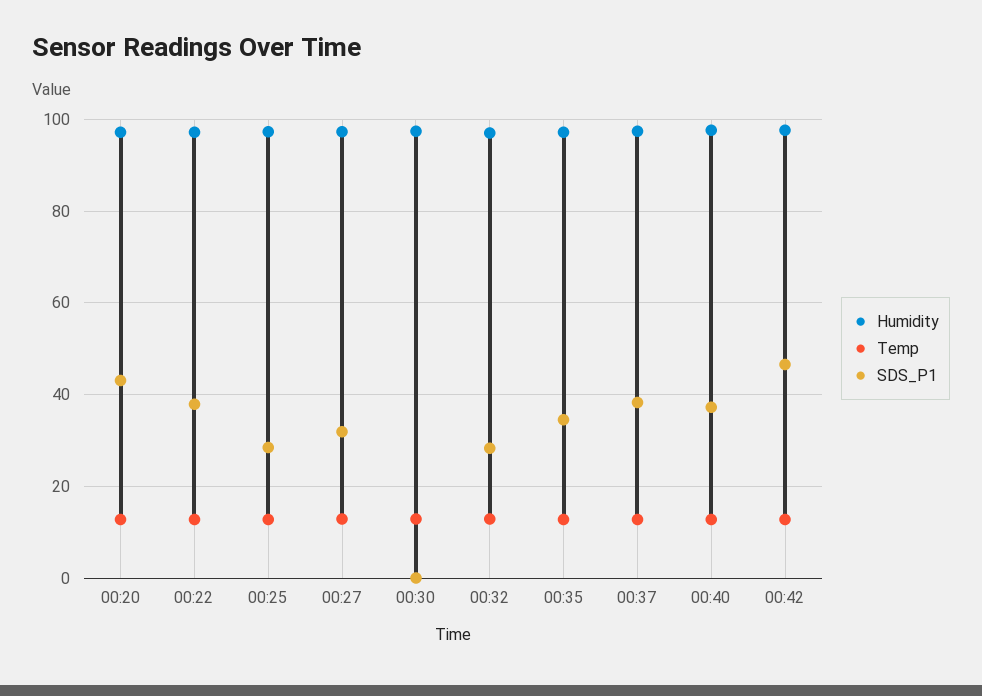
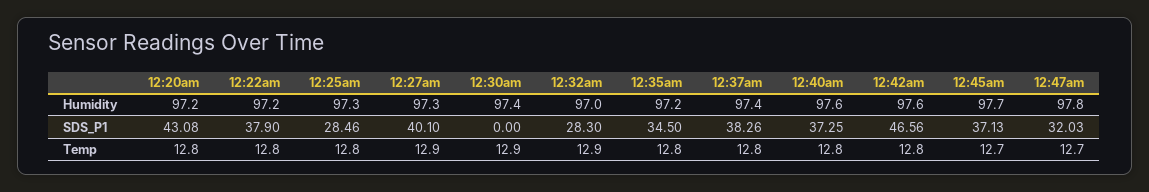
SDS_P1, 00:27: 32 -> 40.1
Humidity, 12:45am: none -> 97.7
Humidity, 12:47am: none -> 97.8
SDS_P1, 12:45am: none -> 37.13
SDS_P1, 12:47am: none -> 32.03
Temp, 12:45am: none -> 12.7
Temp, 12:47am: none -> 12.7

